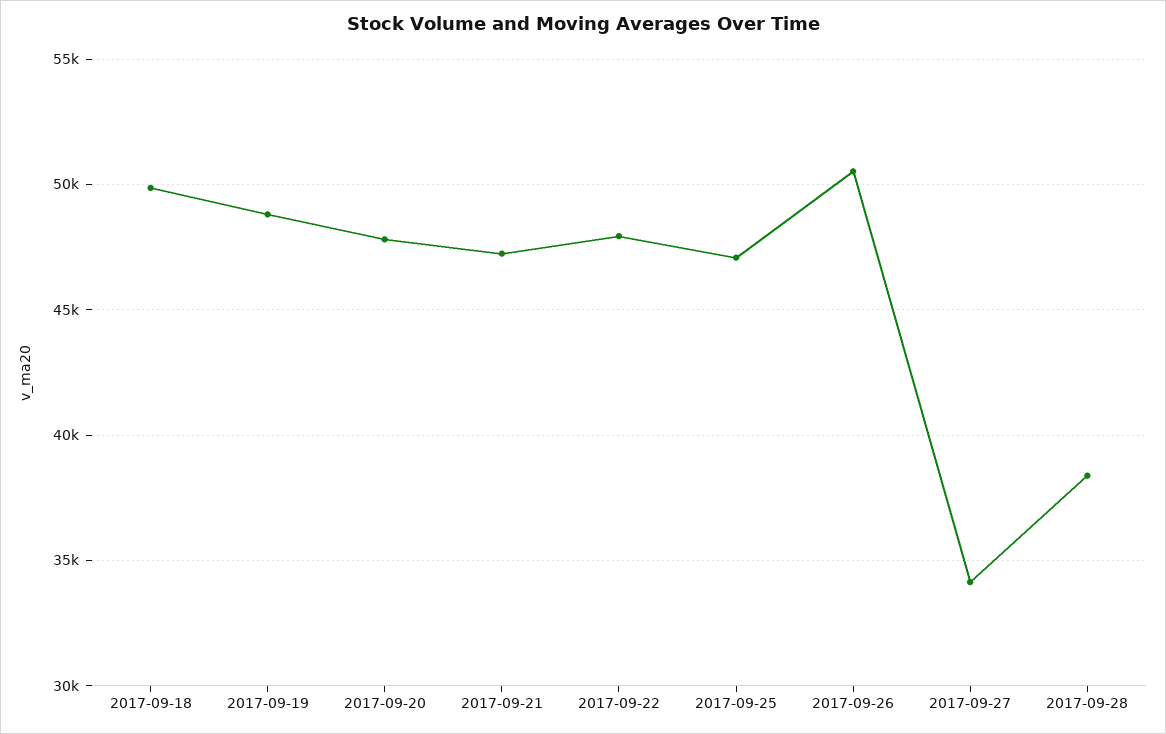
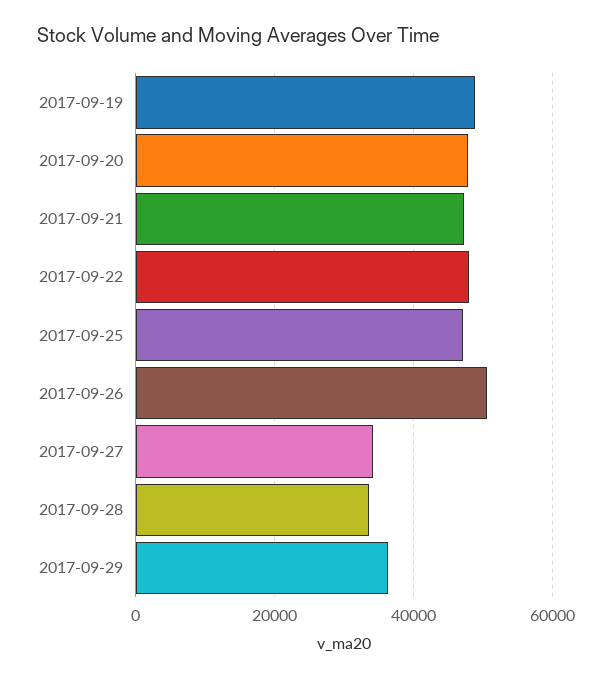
2017-09-18: 50000 -> none
2017-09-28: 38500 -> 34000
2017-09-29: none -> 36000

